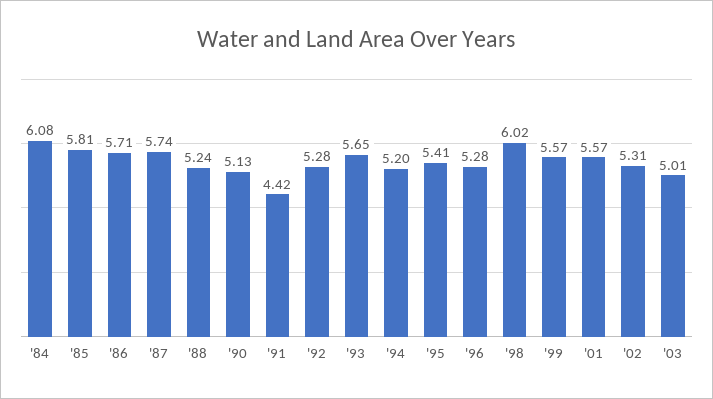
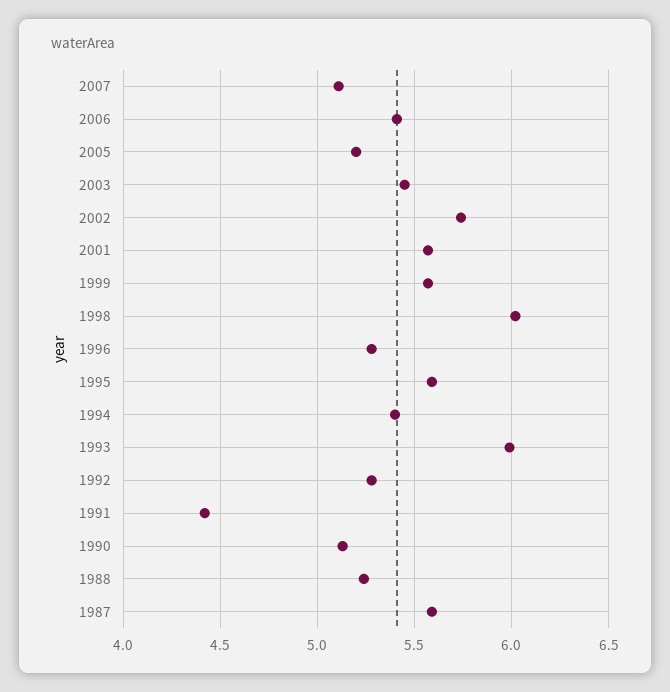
'84: 6.08 -> none
'85: 5.81 -> none
'86: 5.71 -> none
'87: 5.74 -> 5.6
'93: 5.65 -> 6
'94: 5.2 -> 5.4
'95: 5.41 -> 5.6
'02: 5.31 -> 5.75
'03: 5.01 -> 5.45
2007: none -> 5.1
2006: none -> 5.4
2005: none -> 5.2

